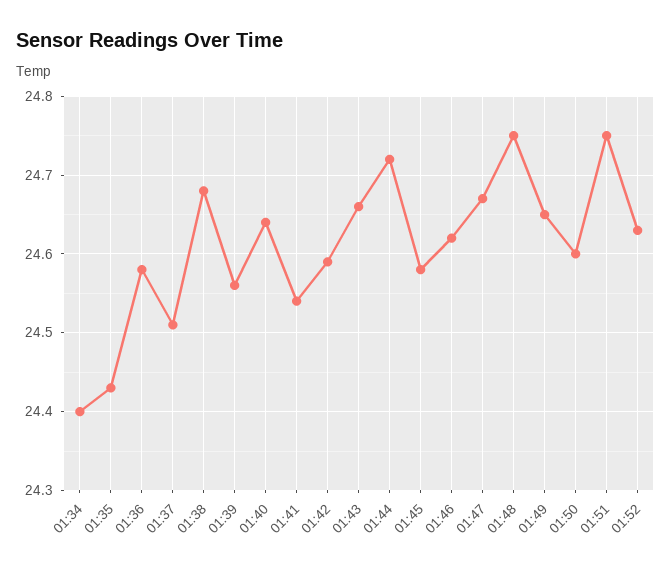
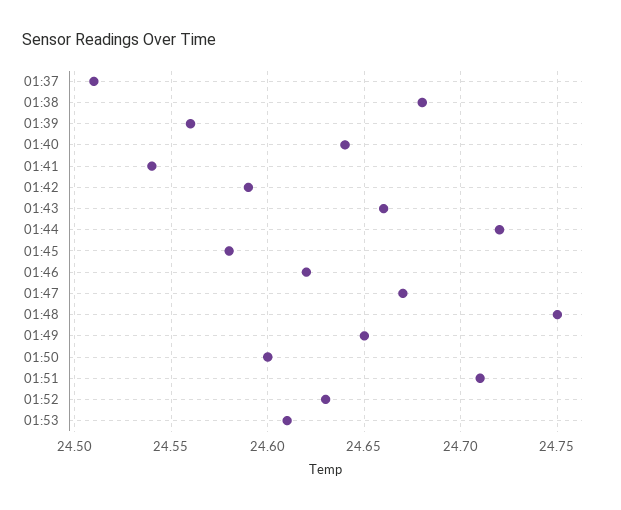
01:34: 24.4 -> none
01:35: 24.43 -> none
01:36: 24.58 -> none
01:51: 24.75 -> 24.71
01:53: none -> 24.61

